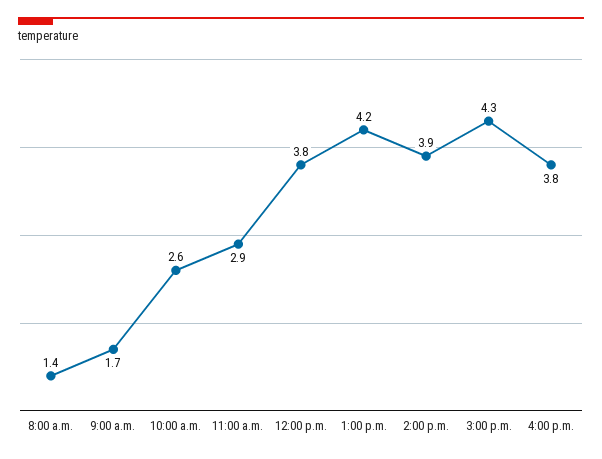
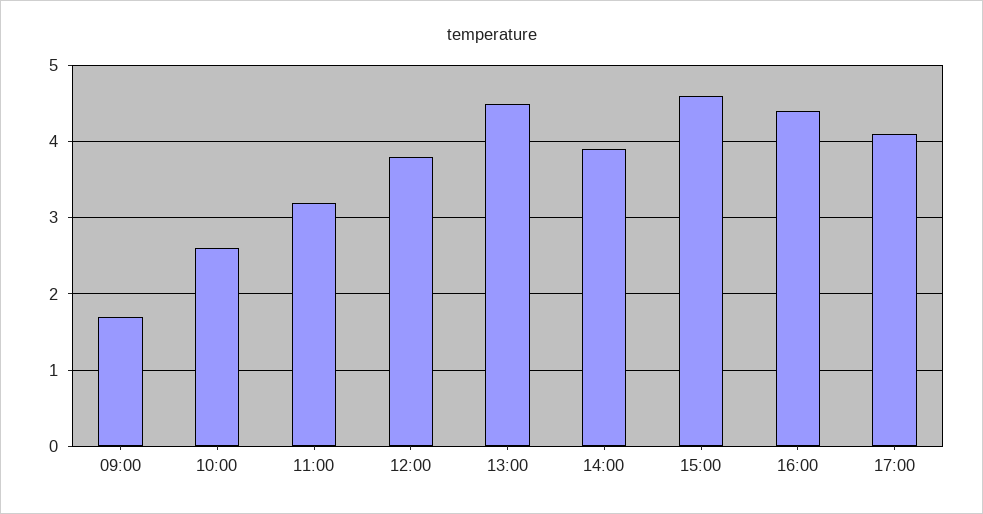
8:00 a.m.: 1.4 -> none
11:00 a.m.: 2.9 -> 3.2
1:00 p.m.: 4.2 -> 4.5
3:00 p.m.: 4.3 -> 4.6
4:00 p.m.: 3.8 -> 4.4
17:00: none -> 4.1

